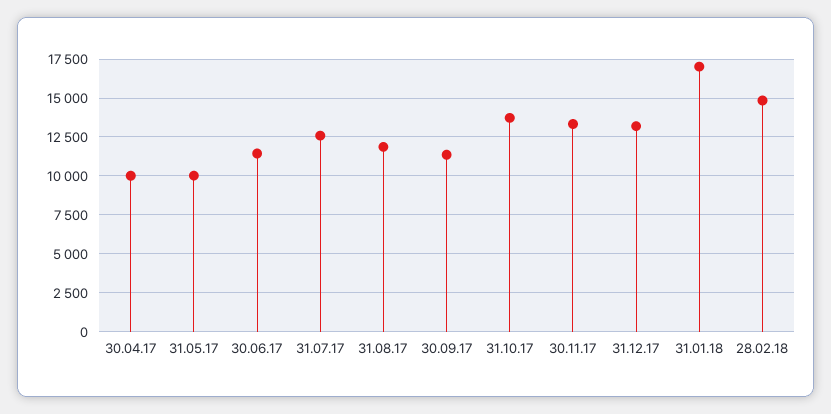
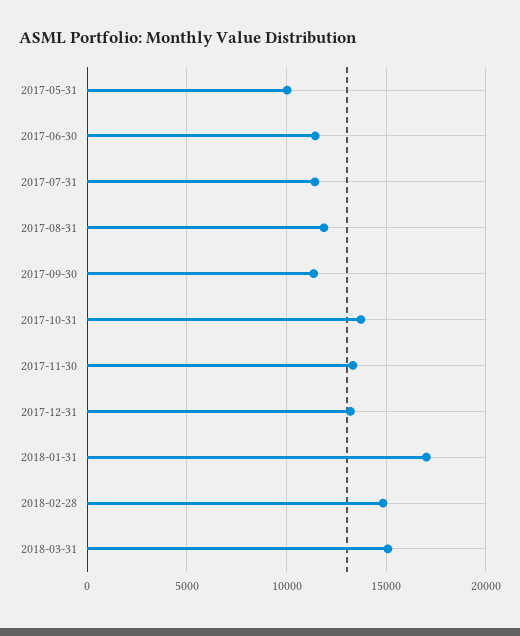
30.04.17: 10000 -> none
31.07.17: 12500 -> 11500
2018-03-31: none -> 15000

